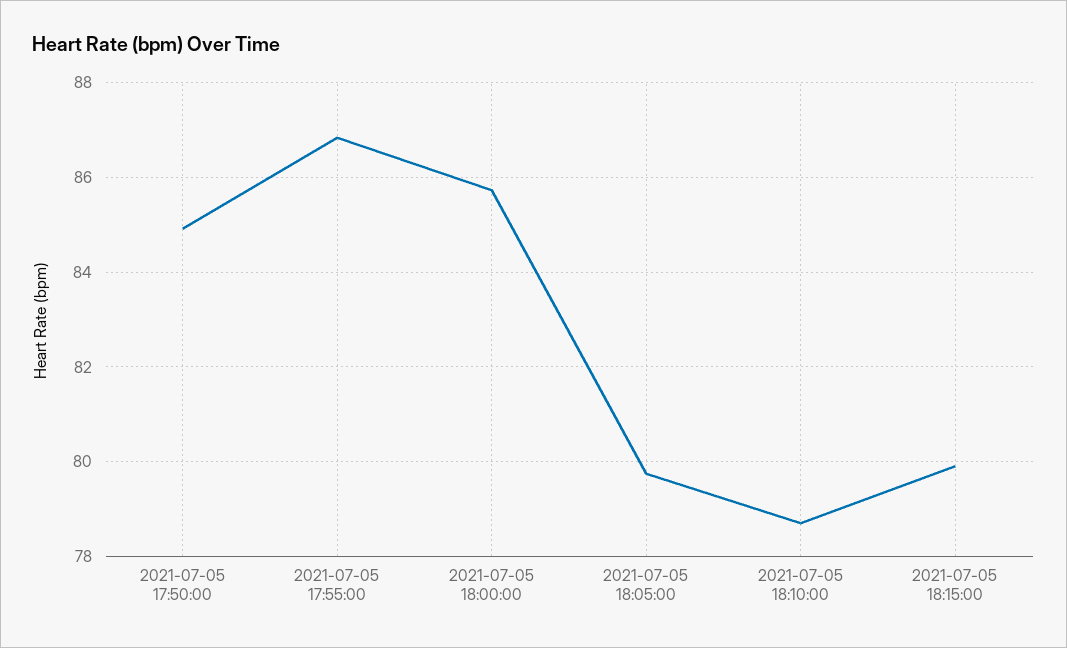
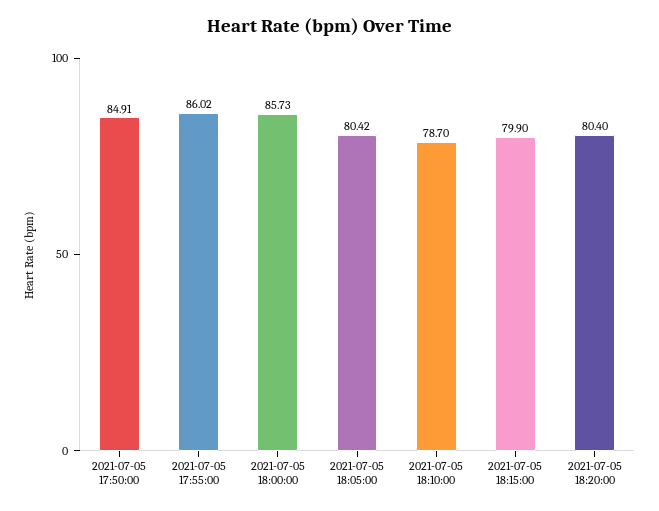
2021-07-05 17:55:00: 86.8 -> 86.02
2021-07-05 18:05:00: 79.8 -> 80.42
2021-07-05 18:20:00: none -> 80.4

